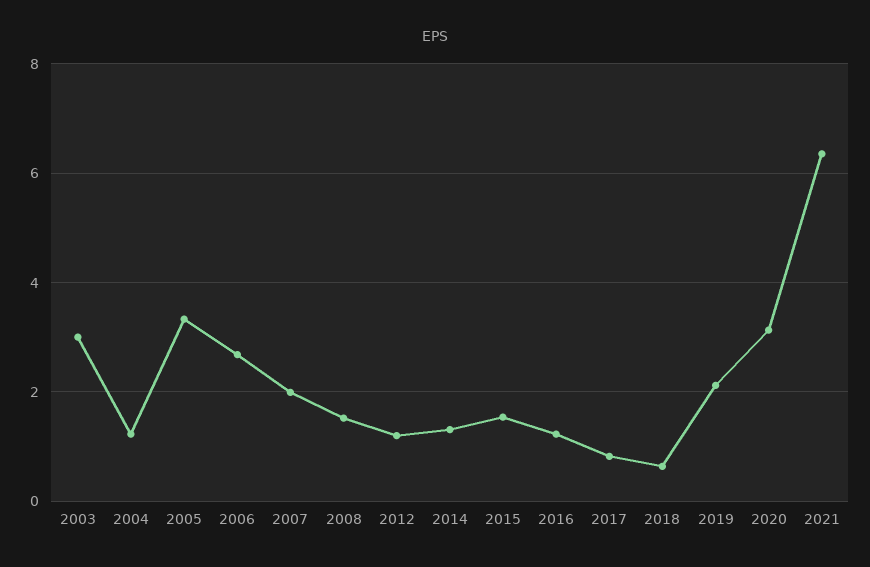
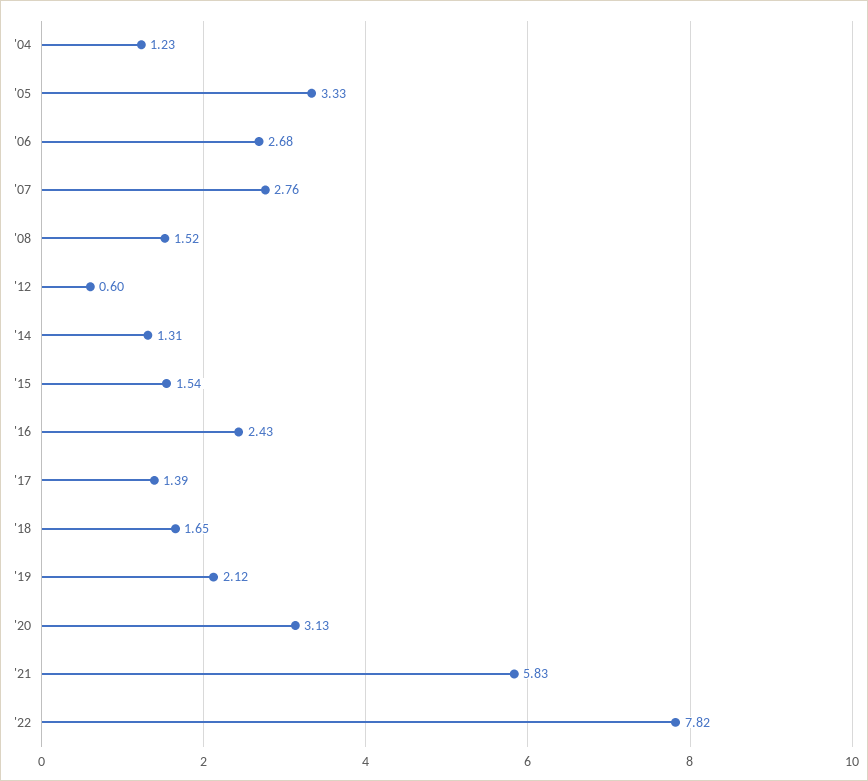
2003: 3 -> none
2007: 2 -> 2.76
2012: 1.2 -> 0.6
2016: 1.2 -> 2.43
2017: 0.8 -> 1.39
2018: 0.6 -> 1.65
2021: 6.4 -> 5.83
'22: none -> 7.82

